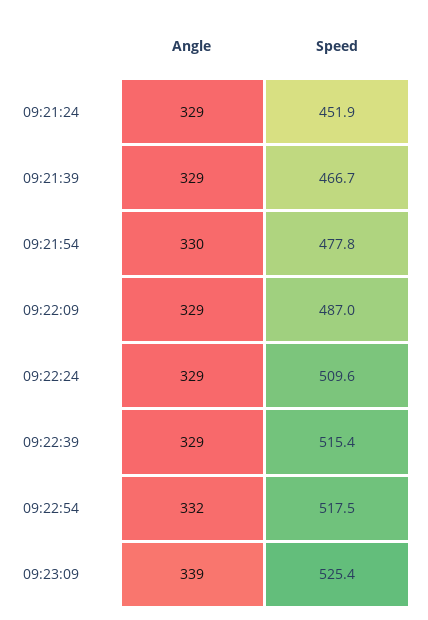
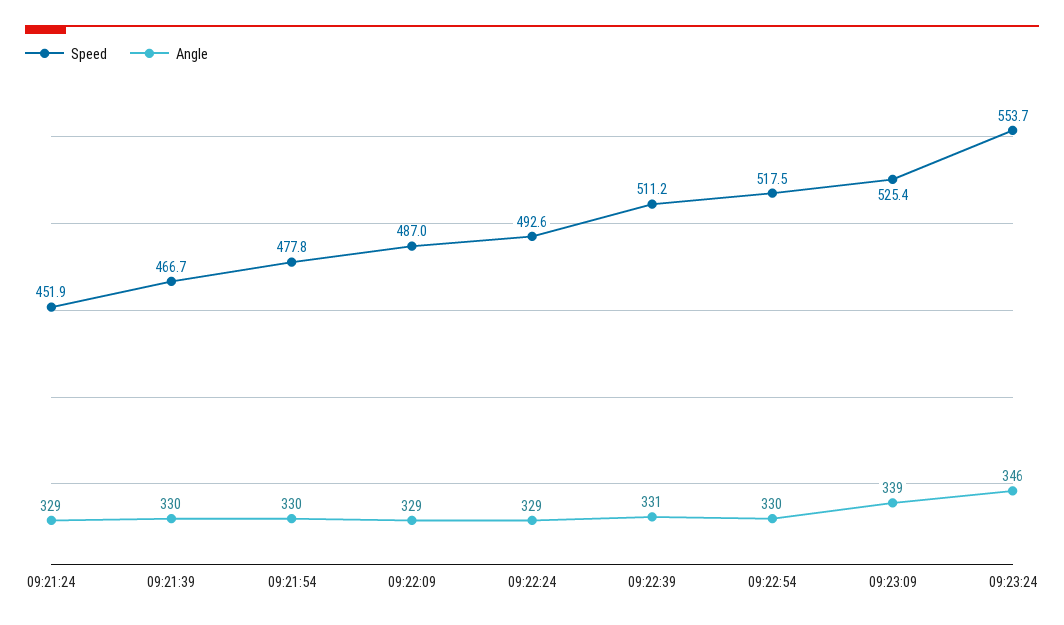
Angle, 09:21:39: 329 -> 330
Speed, 09:22:24: 509.6 -> 492.6
Angle, 09:22:39: 329 -> 331
Speed, 09:22:39: 515.4 -> 511.2
Angle, 09:22:54: 332 -> 330
Speed, 09:23:24: none -> 553.7
Angle, 09:23:24: none -> 346

